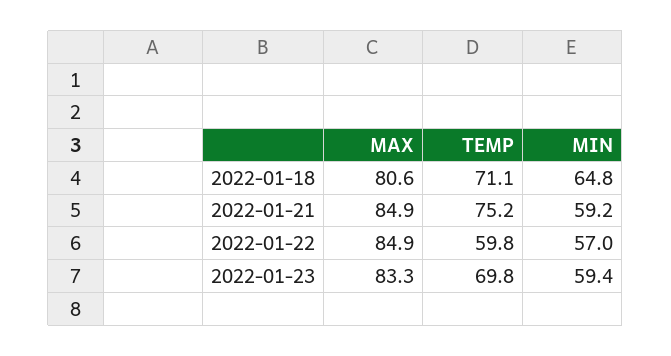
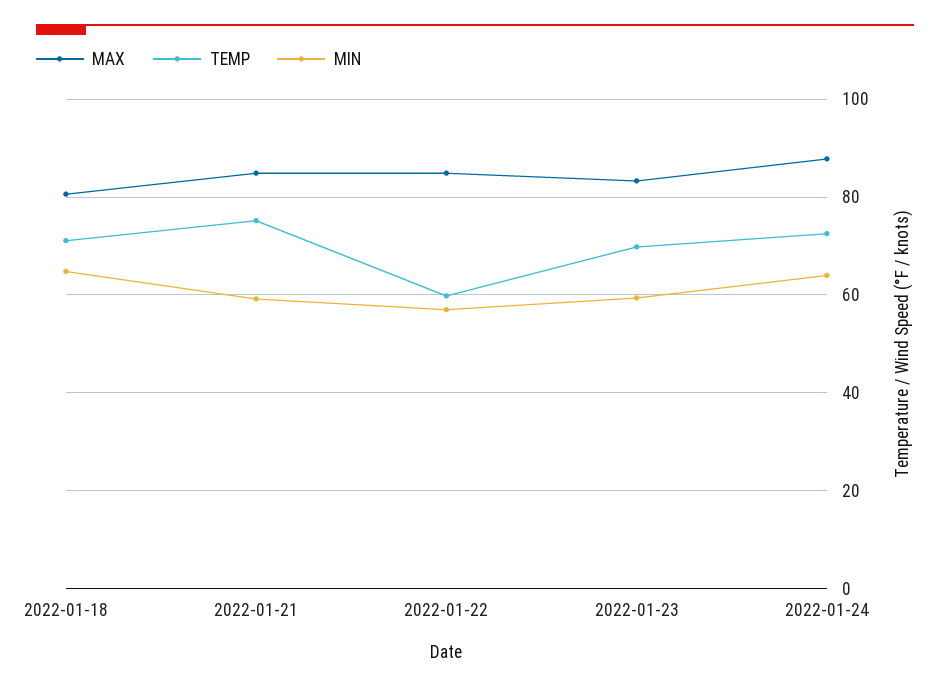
MAX, 2022-01-24: none -> 88
TEMP, 2022-01-24: none -> 72
MIN, 2022-01-24: none -> 64

